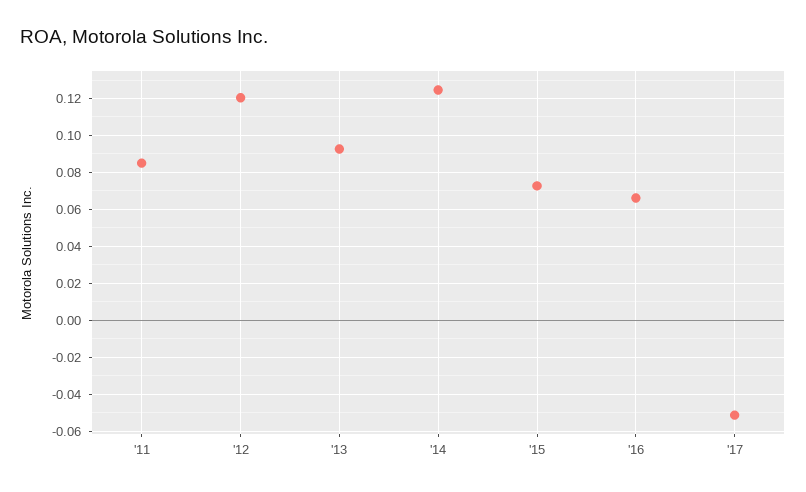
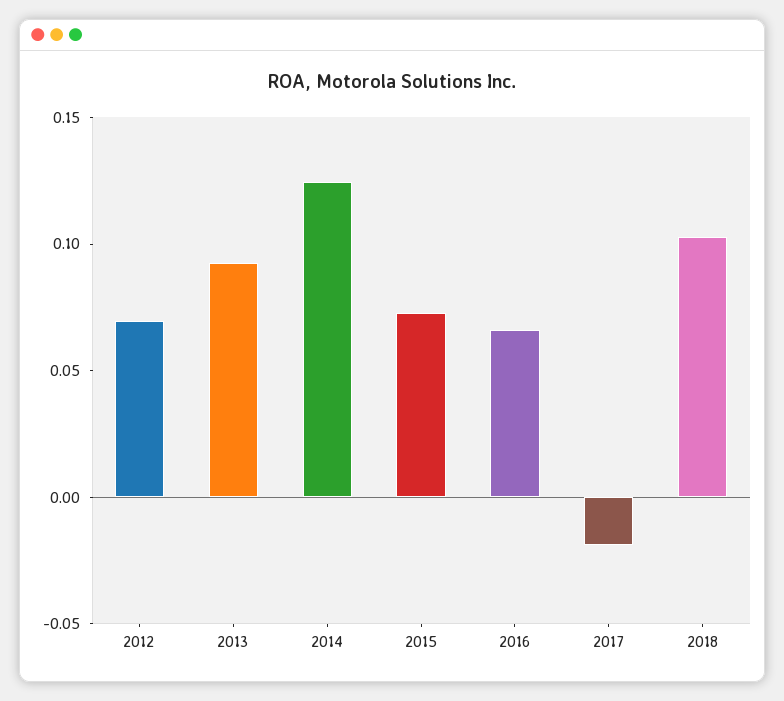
'11: 0.085 -> none
'12: 0.12 -> 0.07
'17: -0.05 -> -0.02
2018: none -> 0.1

